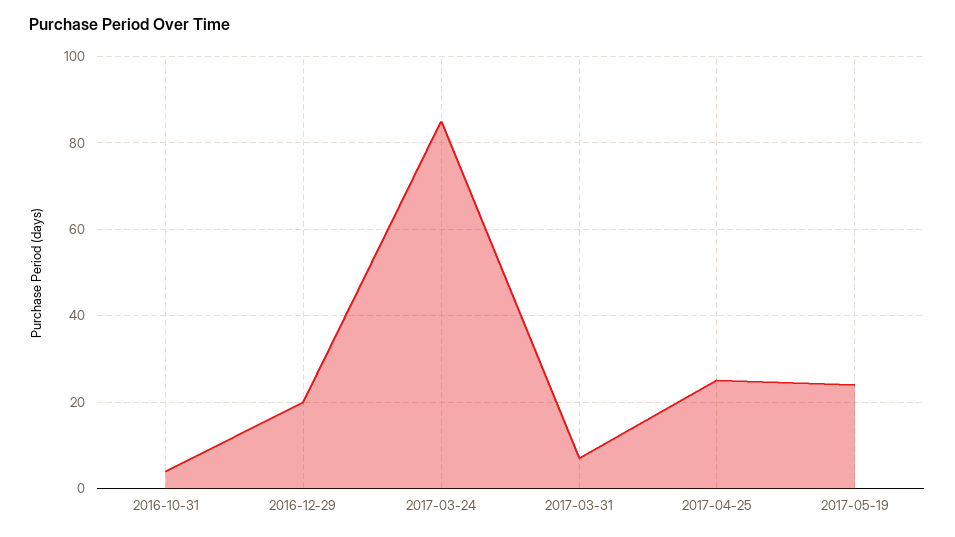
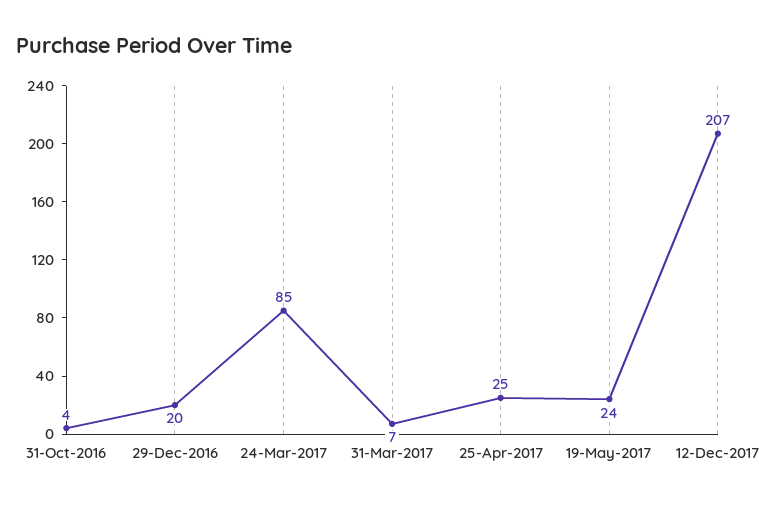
12-Dec-2017: none -> 207

